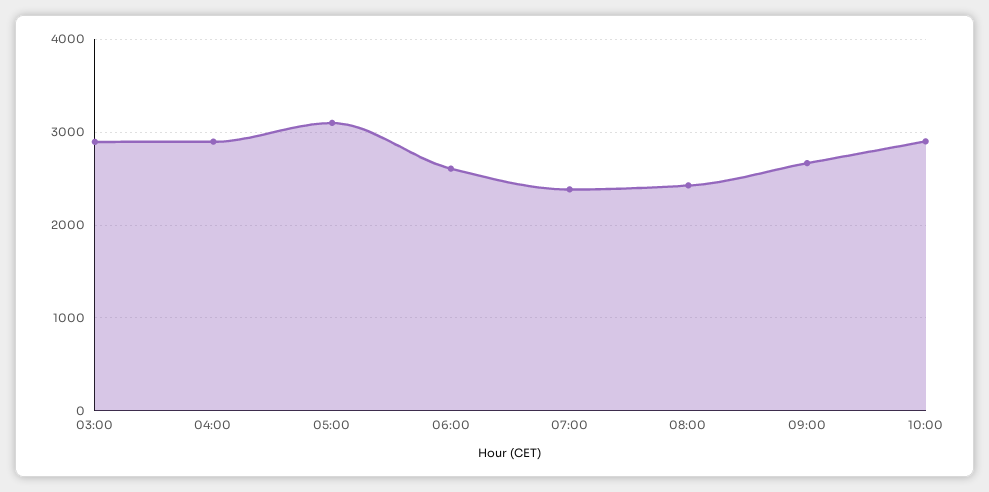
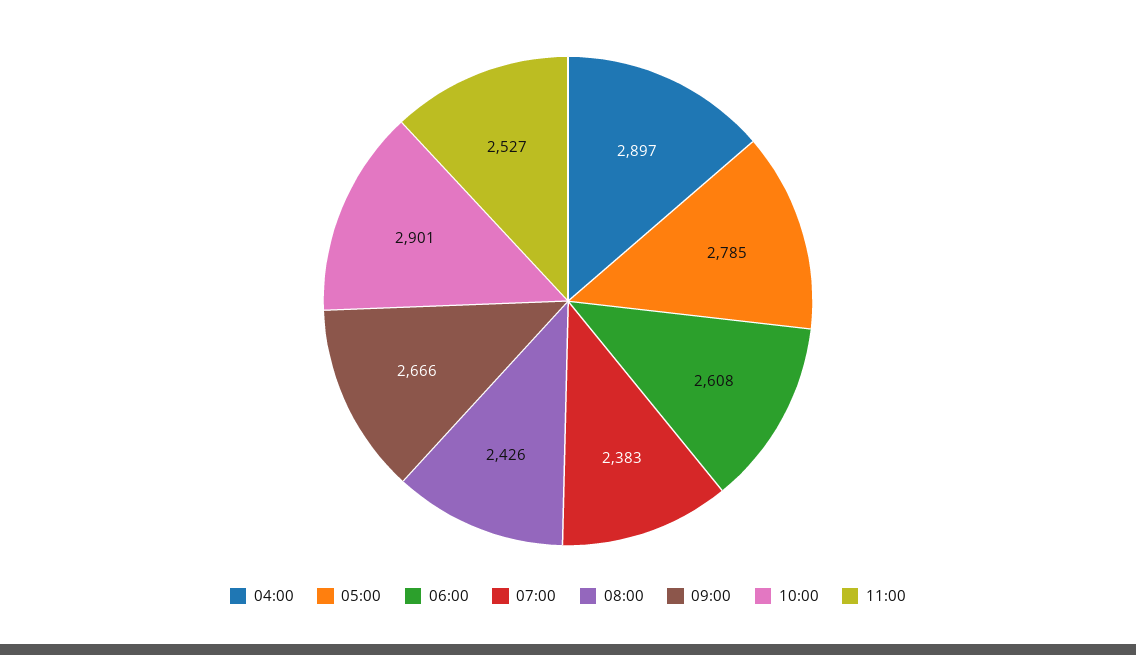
03:00: 2900 -> none
05:00: 3100 -> 2785
11:00: none -> 2527

